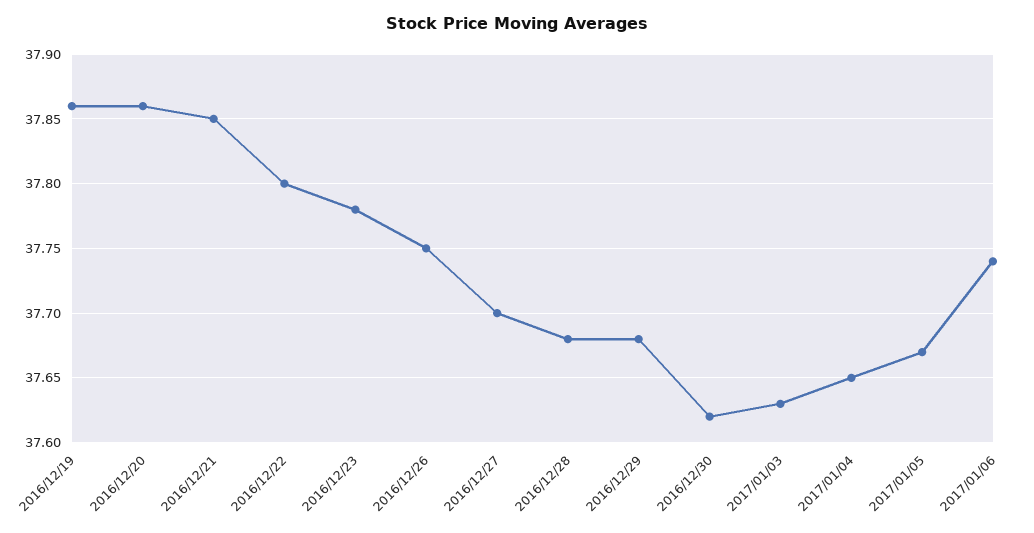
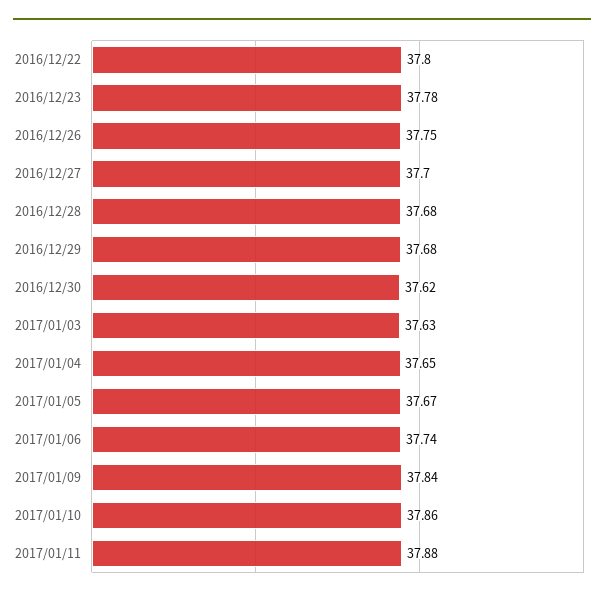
2016/12/19: 37.86 -> none
2016/12/20: 37.86 -> none
2016/12/21: 37.85 -> none
2017/01/09: none -> 37.84
2017/01/10: none -> 37.86
2017/01/11: none -> 37.88

